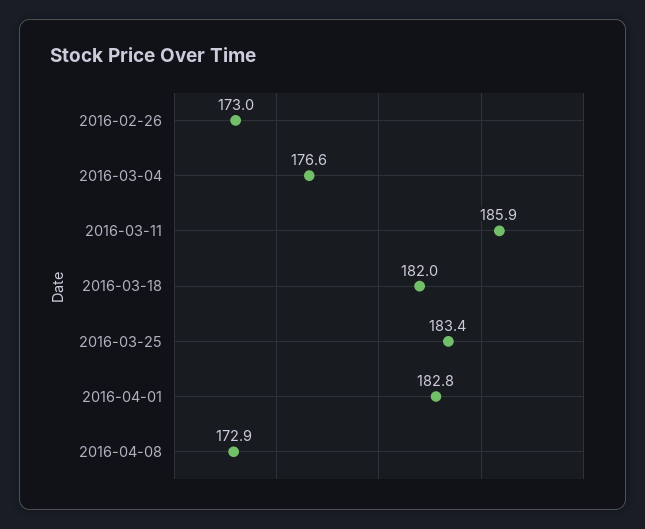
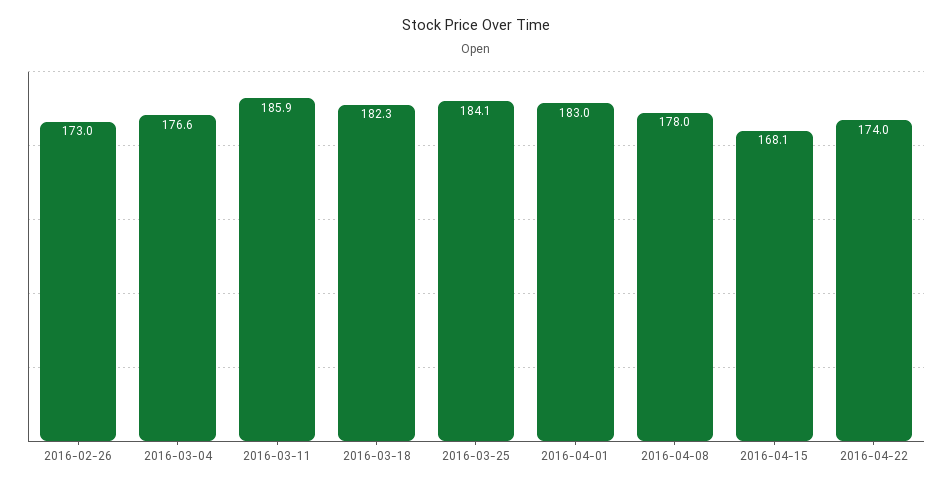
2016-03-18: 182 -> 182.3
2016-03-25: 183.4 -> 184.1
2016-04-01: 182.8 -> 183
2016-04-08: 172.9 -> 178
2016-04-15: none -> 168.1
2016-04-22: none -> 174

